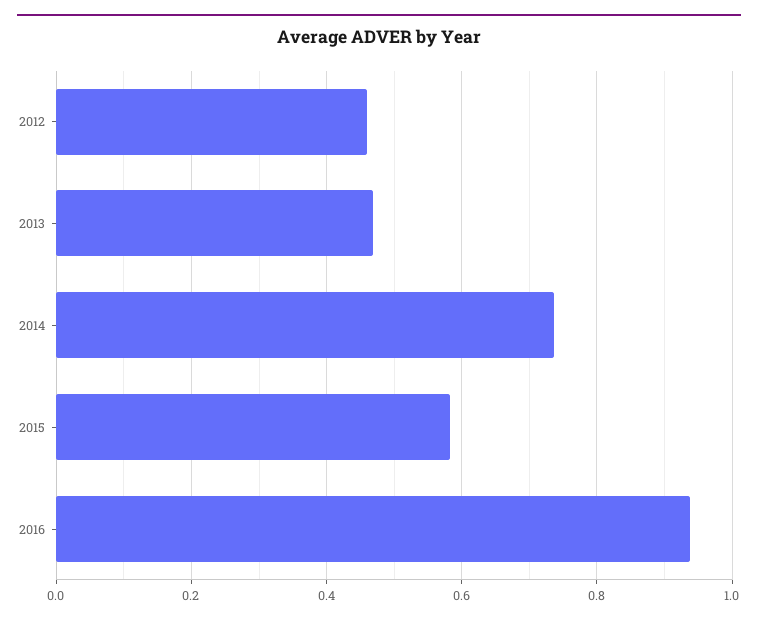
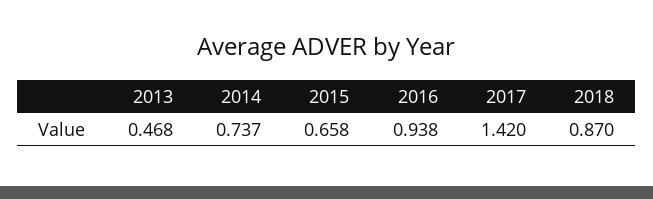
2012: 0.46 -> none
2015: 0.58 -> 0.658
2017: none -> 1.42
2018: none -> 0.87

